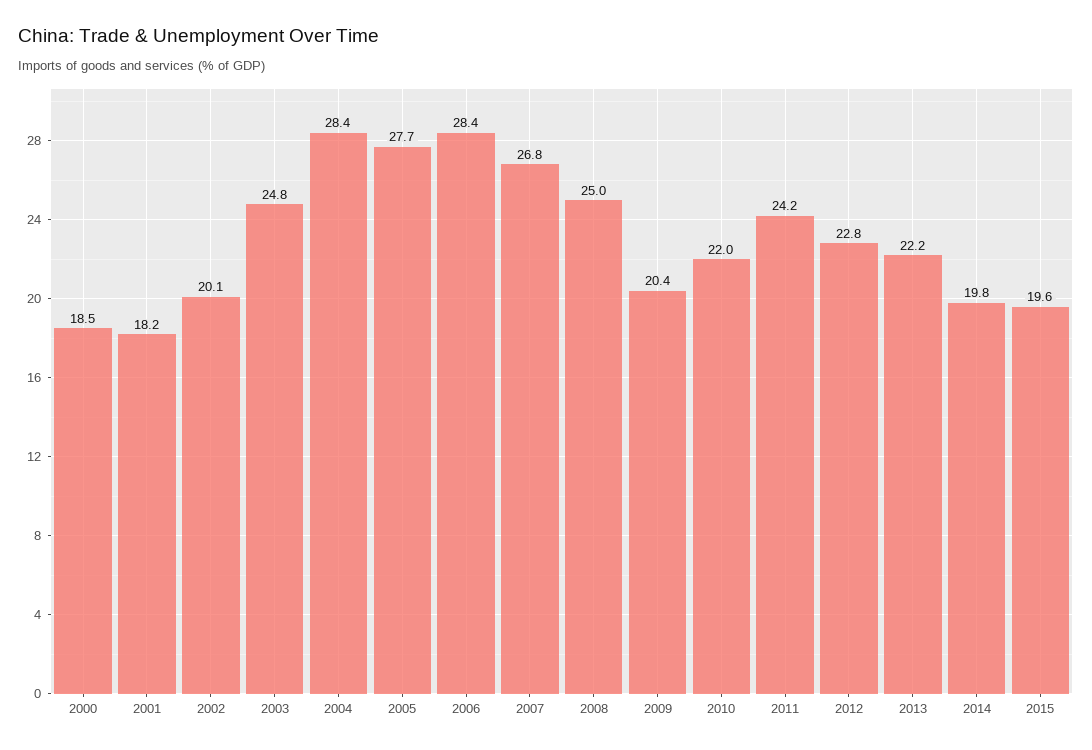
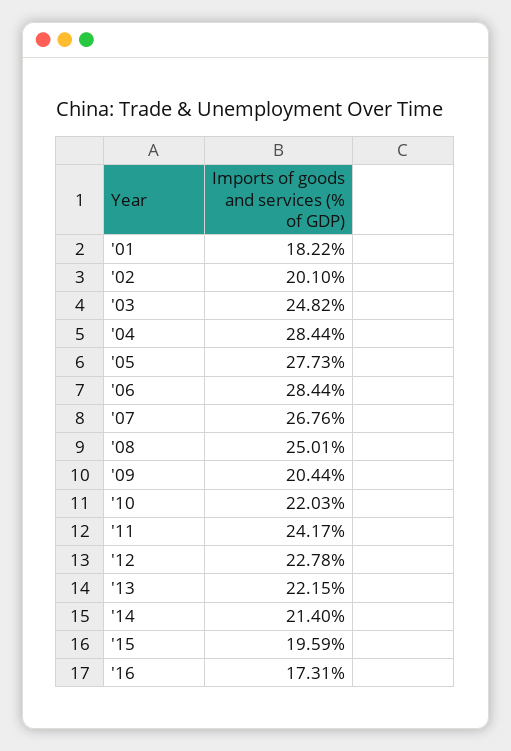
2000: 18.5 -> none
2014: 19.8 -> 21.4
'16: none -> 17.31

